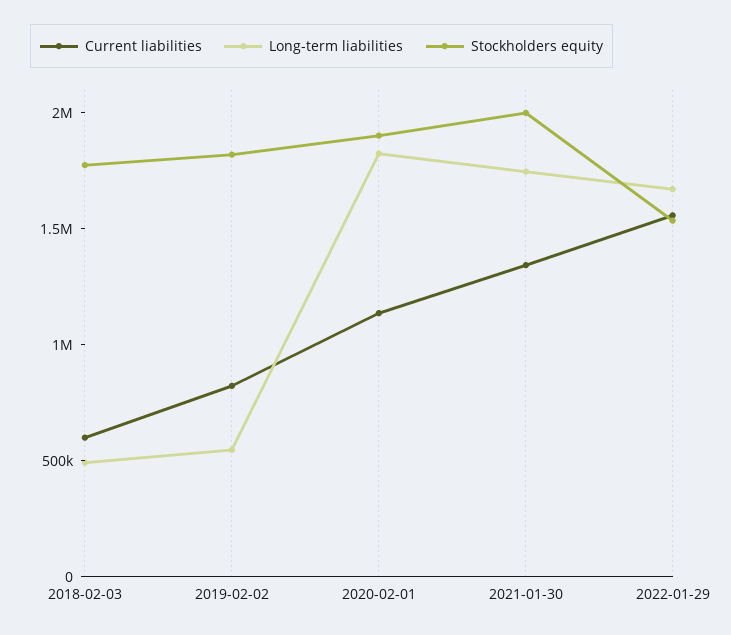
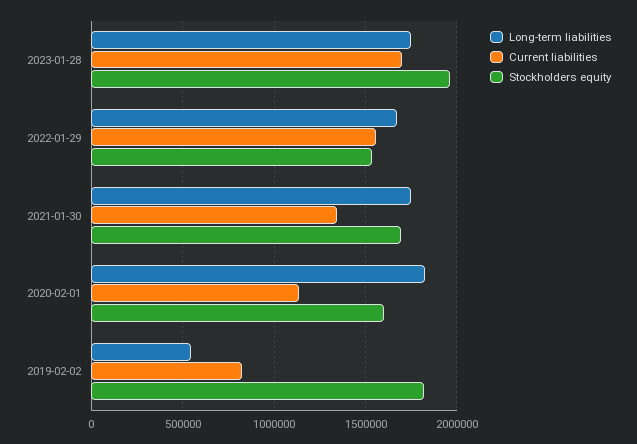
Current liabilities, 2018-02-03: 600000 -> none
Long-term liabilities, 2018-02-03: 500000 -> none
Stockholders equity, 2018-02-03: 1800000 -> none
Stockholders equity, 2020-02-01: 1900000 -> 1600000
Stockholders equity, 2021-01-30: 2000000 -> 1700000
Long-term liabilities, 2023-01-28: none -> 1750000
Current liabilities, 2023-01-28: none -> 1700000
Stockholders equity, 2023-01-28: none -> 1950000

